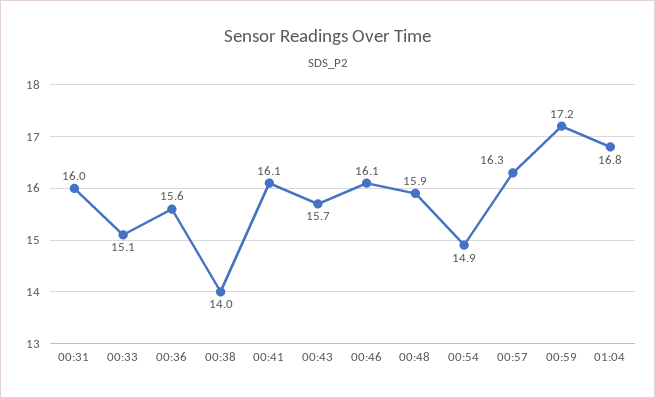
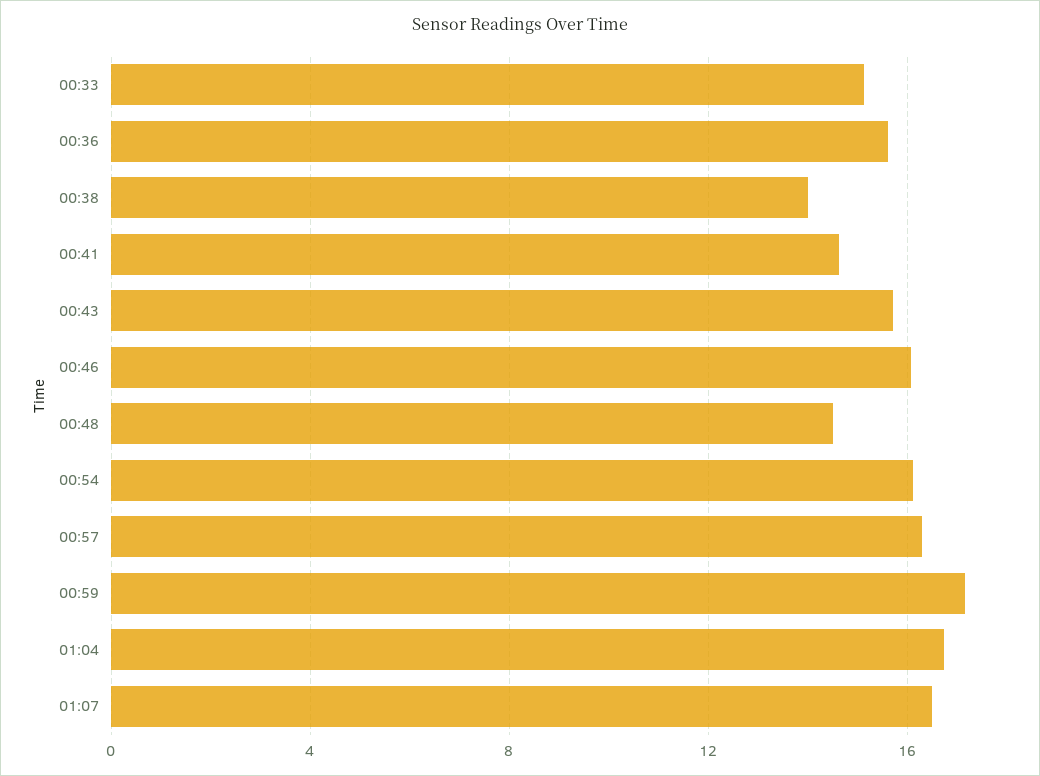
00:31: 16 -> none
00:41: 16.1 -> 14.5
00:48: 15.9 -> 14.5
00:54: 14.9 -> 16
01:07: none -> 16.5

